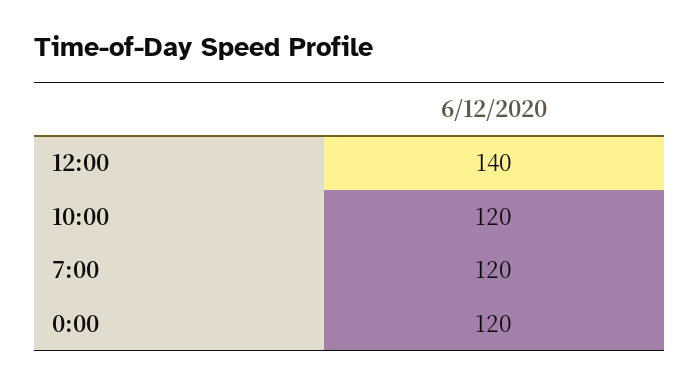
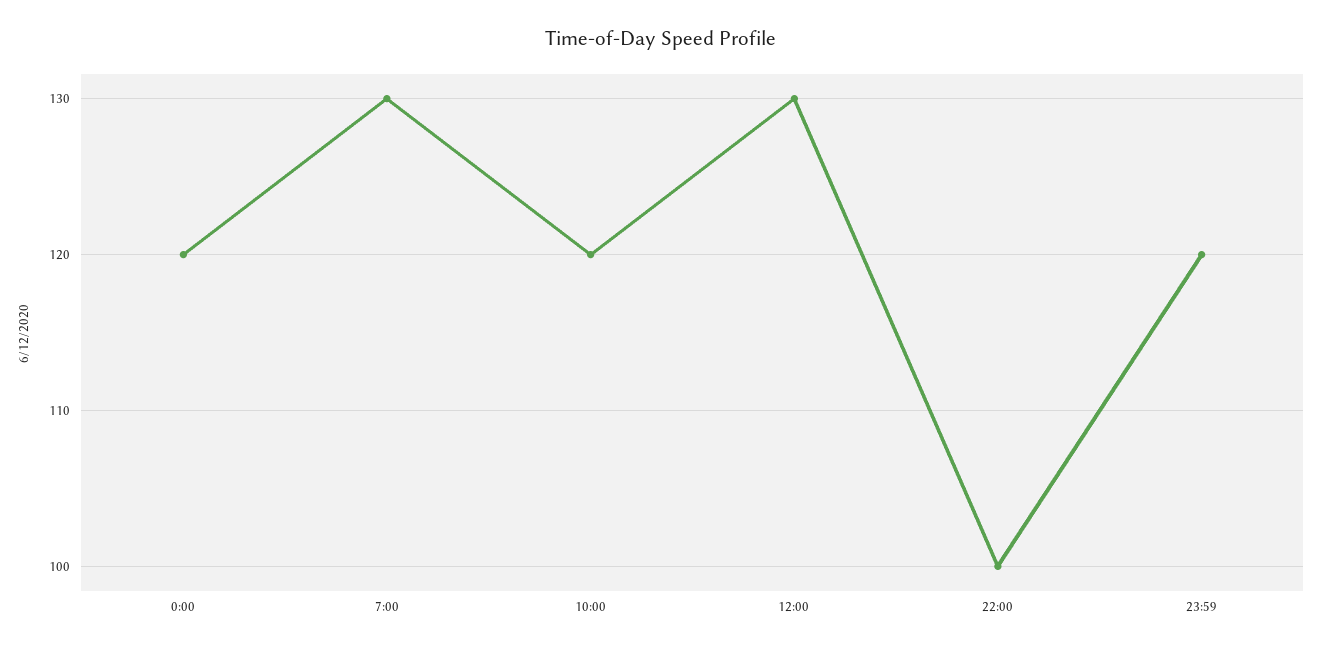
12:00: 140 -> 130
7:00: 120 -> 130
22:00: none -> 100
23:59: none -> 120

